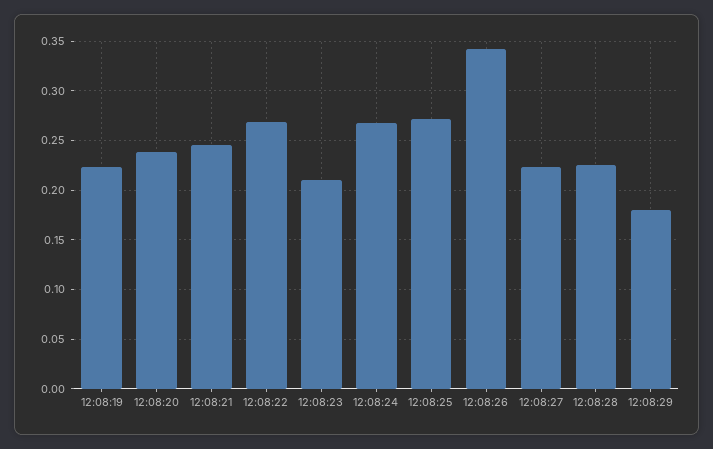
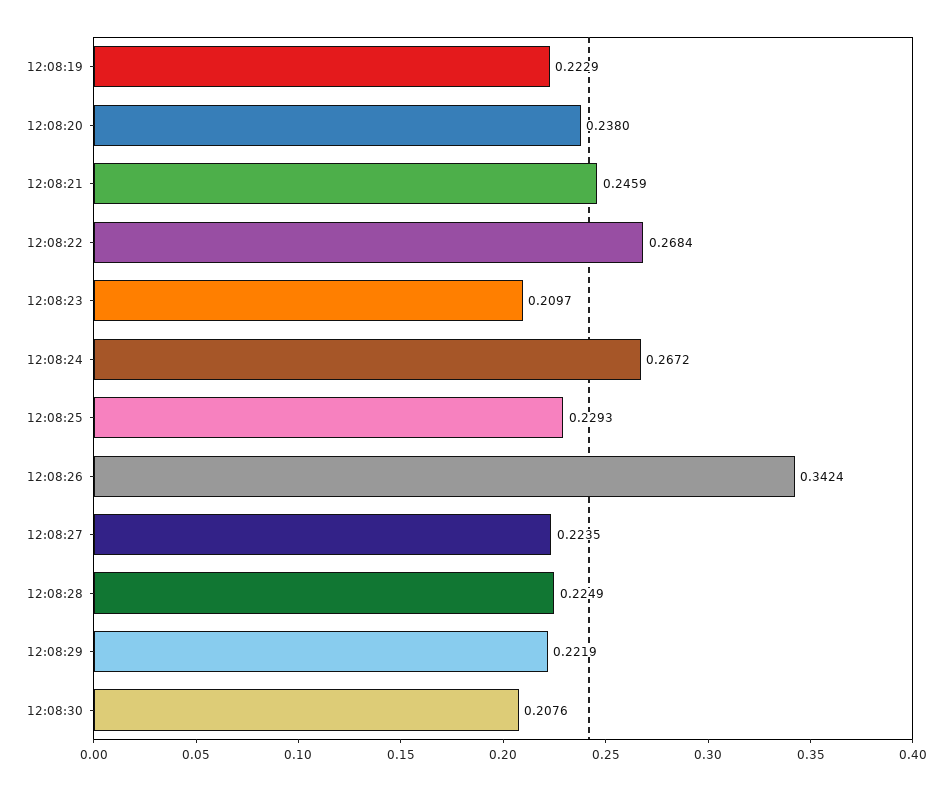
12:08:25: 0.27 -> 0.2293
12:08:29: 0.18 -> 0.2219
12:08:30: none -> 0.2076

